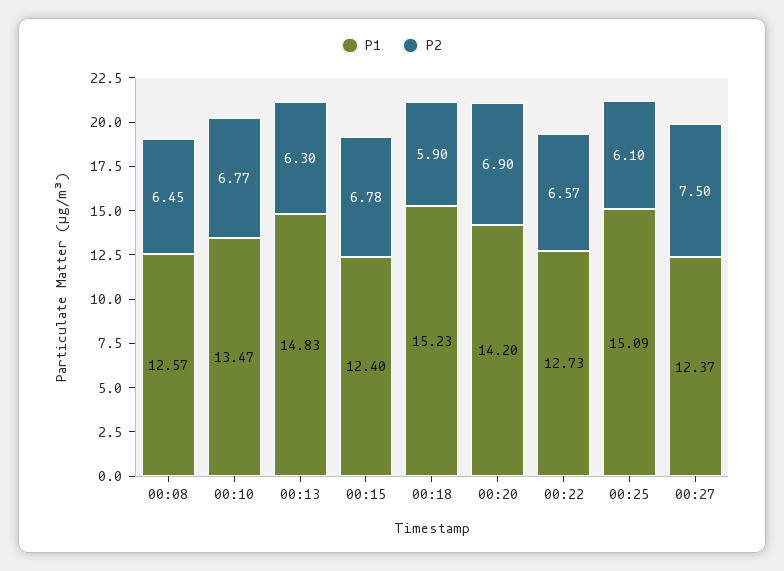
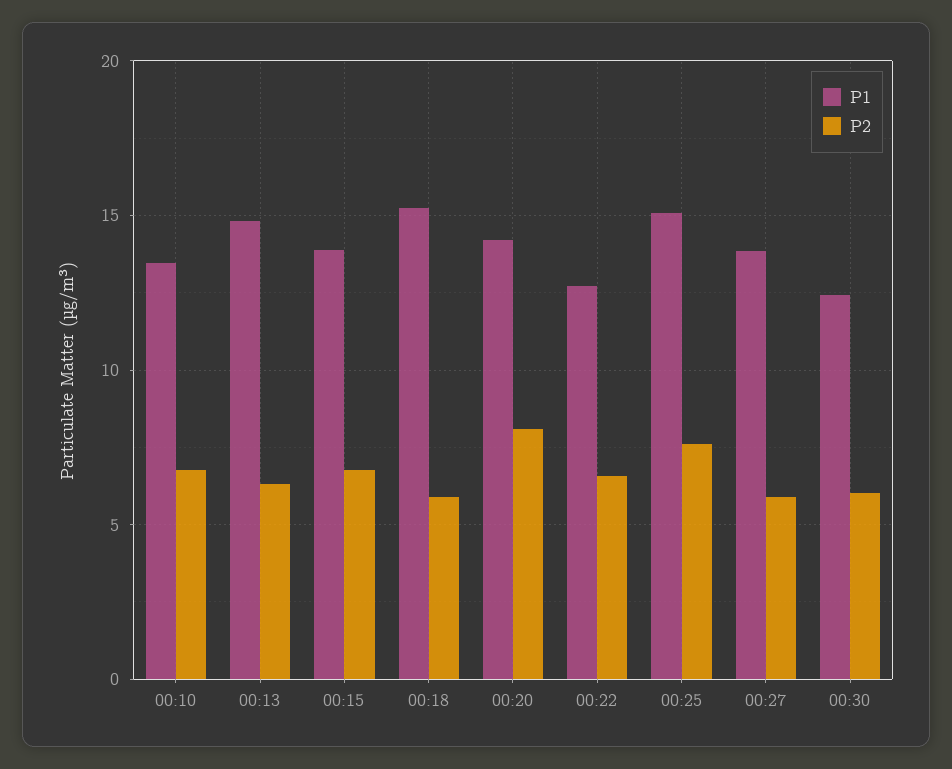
P1, 00:08: 12.57 -> none
P2, 00:08: 6.45 -> none
P1, 00:15: 12.4 -> 14
P2, 00:20: 6.9 -> 8
P2, 00:25: 6.1 -> 7.5
P1, 00:27: 12.37 -> 14
P2, 00:27: 7.5 -> 6
P1, 00:30: none -> 12.5
P2, 00:30: none -> 6

